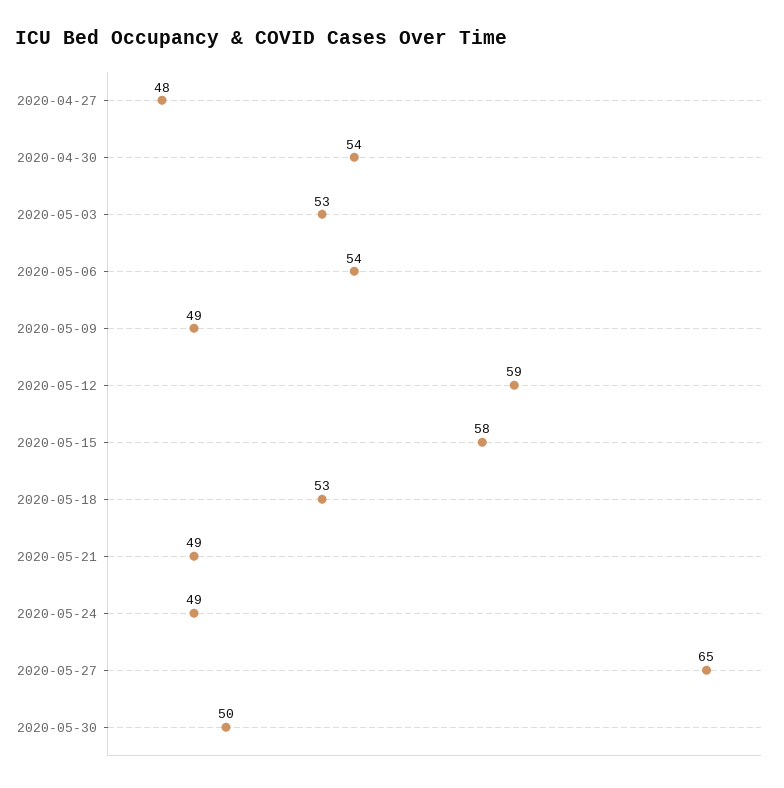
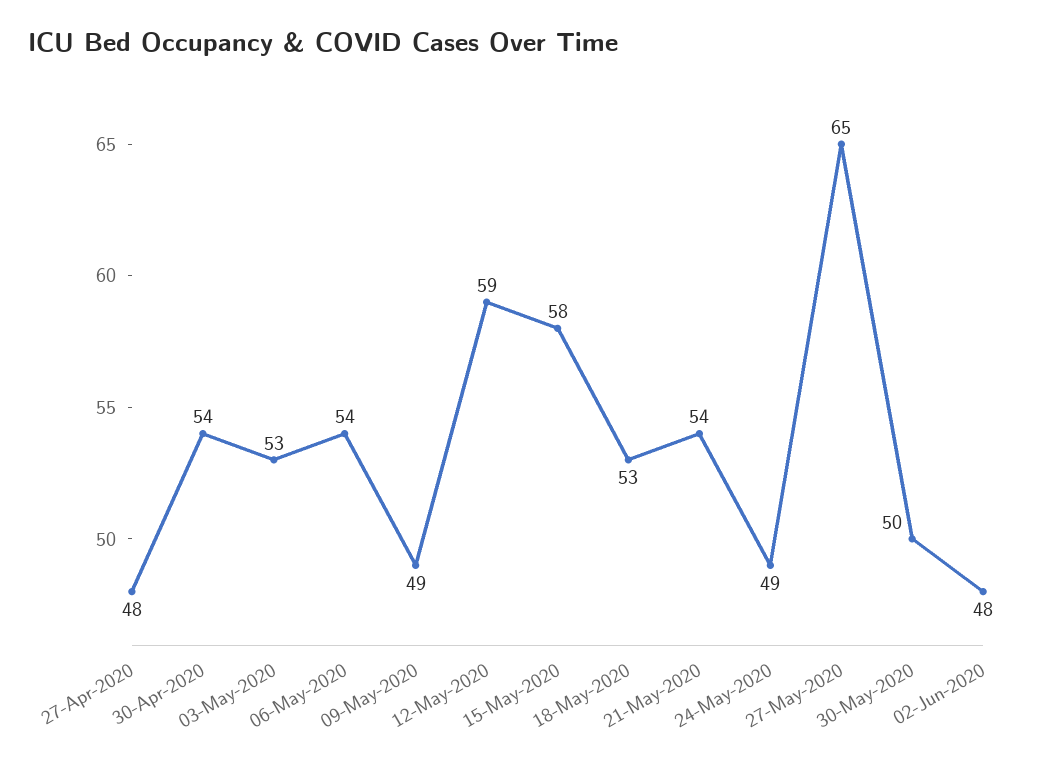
2020-05-21: 49 -> 54
02-Jun-2020: none -> 48

